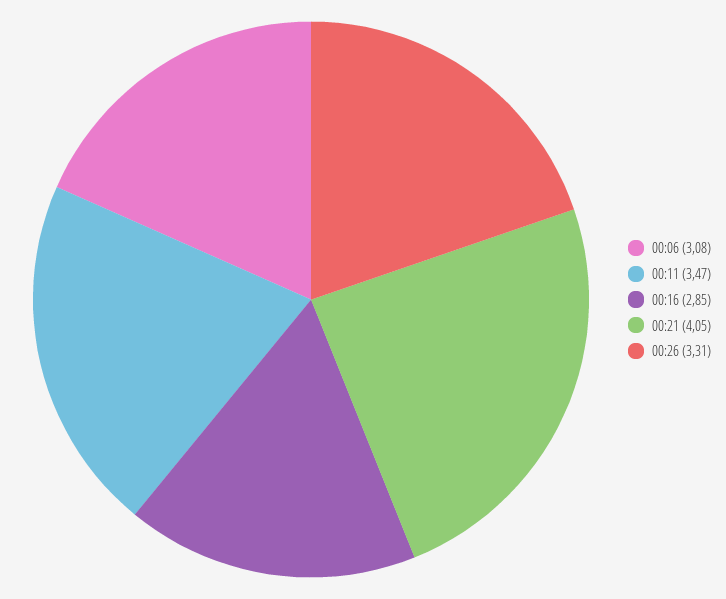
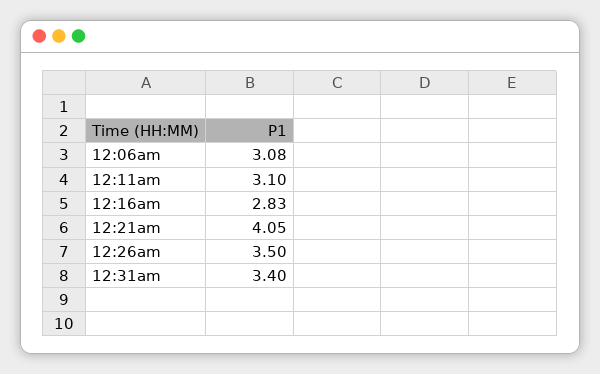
00:11: 3.47 -> 3.1
00:16: 2.85 -> 2.83
00:26: 3.31 -> 3.5
12:31am: none -> 3.4

